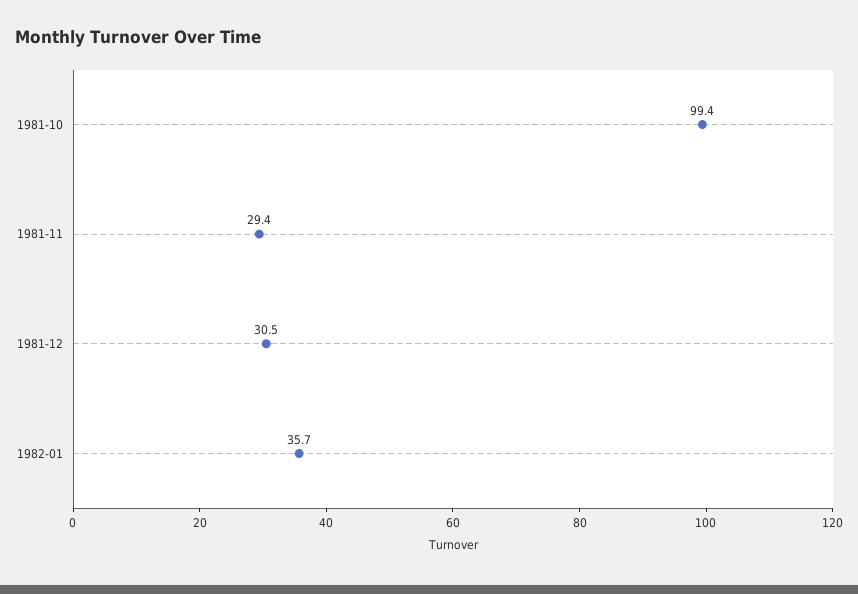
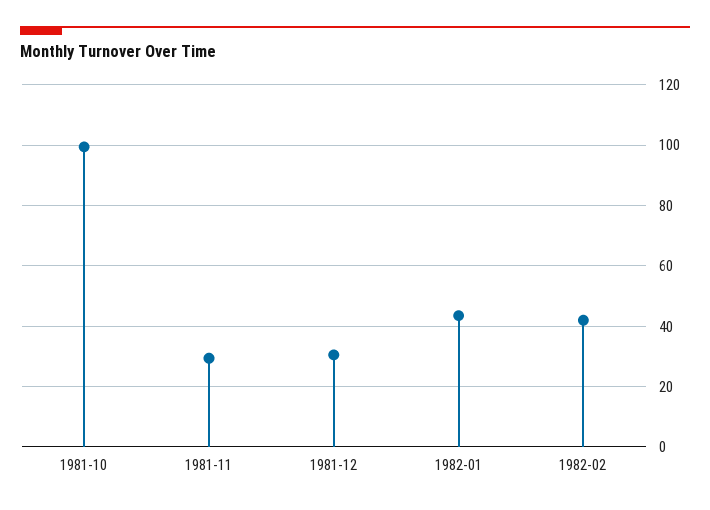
1982-01: 35.7 -> 44
1982-02: none -> 42

